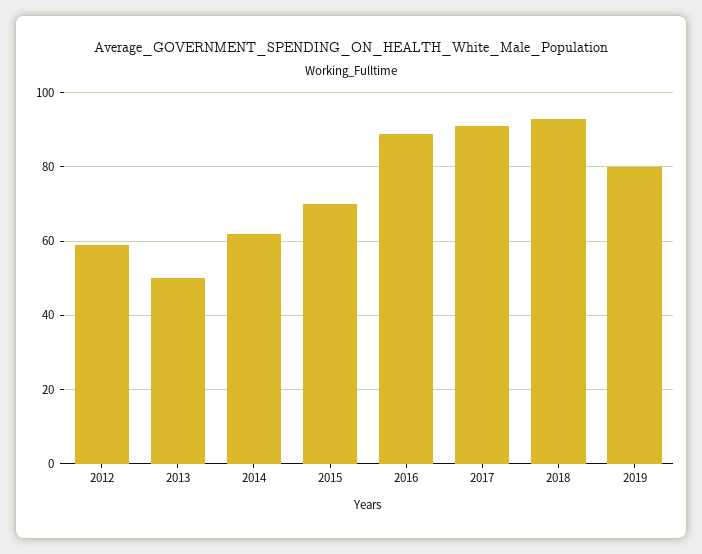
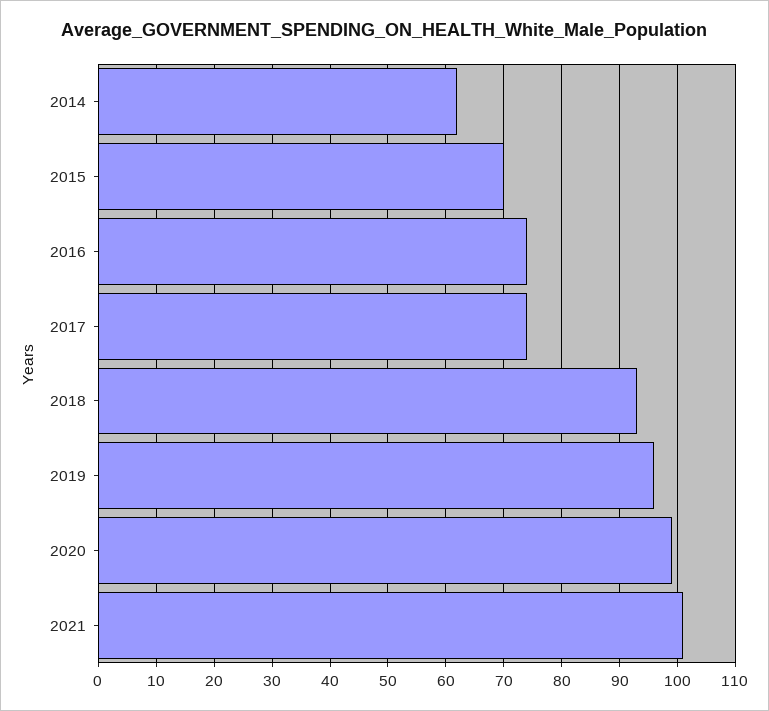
2012: 60 -> none
2013: 50 -> none
2016: 90 -> 75
2017: 90 -> 75
2019: 80 -> 95
2020: none -> 100
2021: none -> 100

